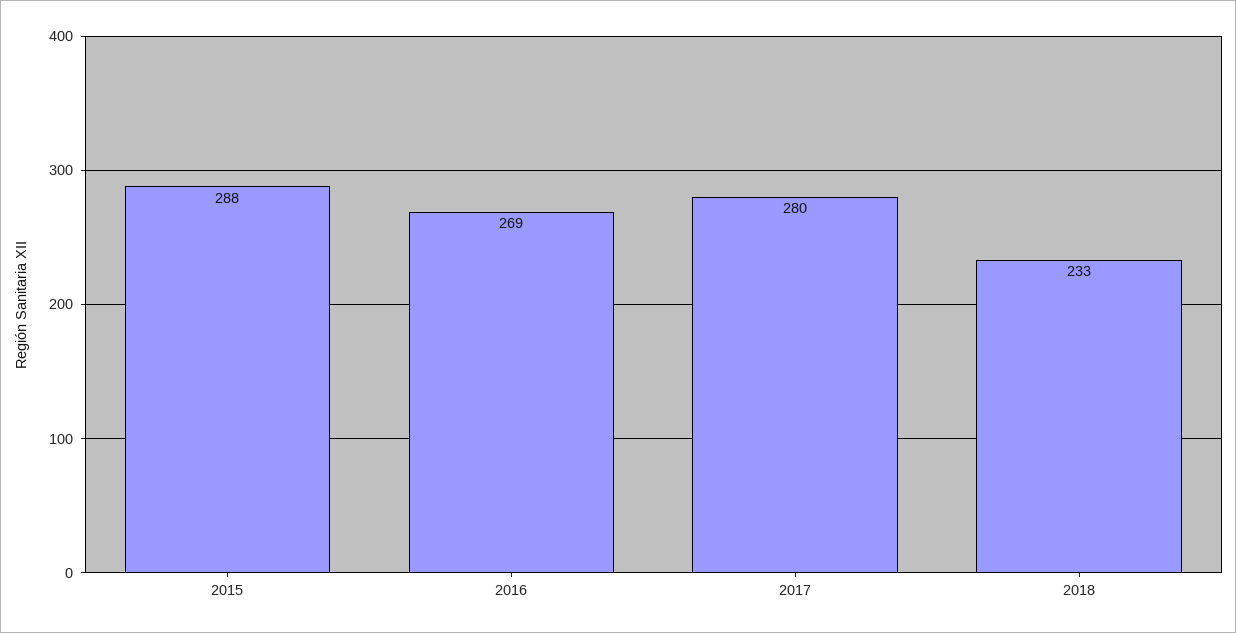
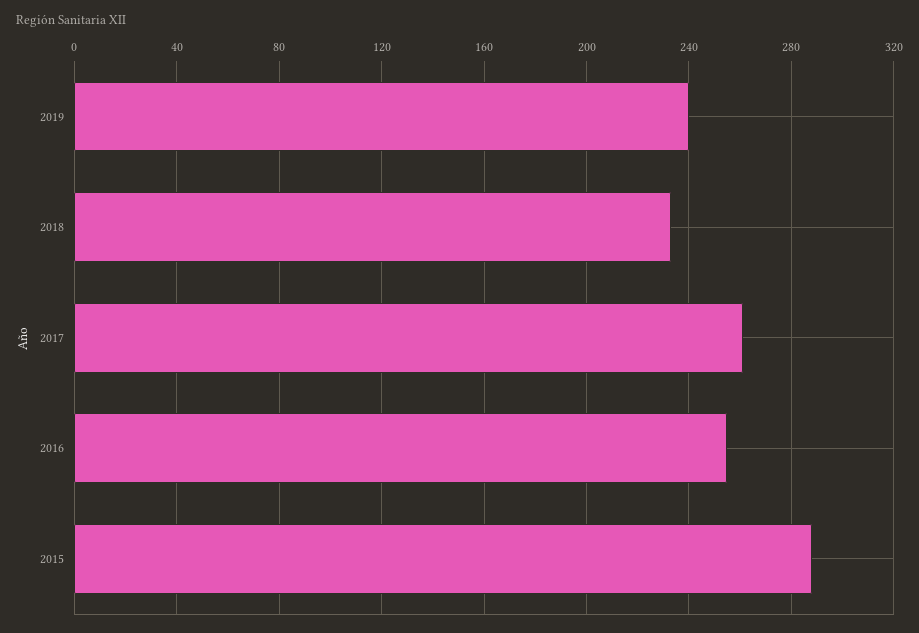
2016: 269 -> 255
2017: 280 -> 260
2019: none -> 240

